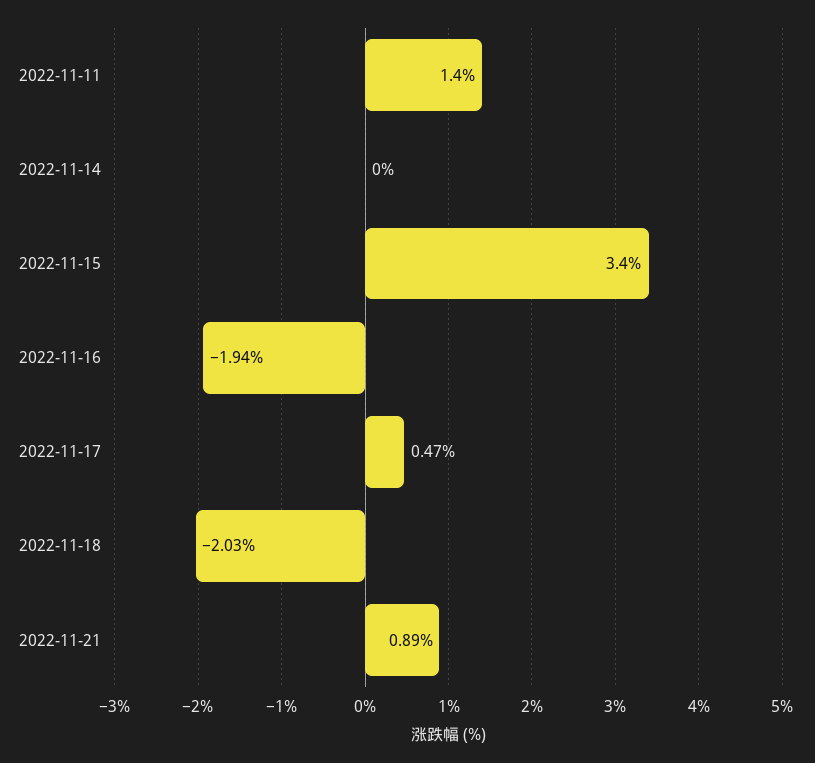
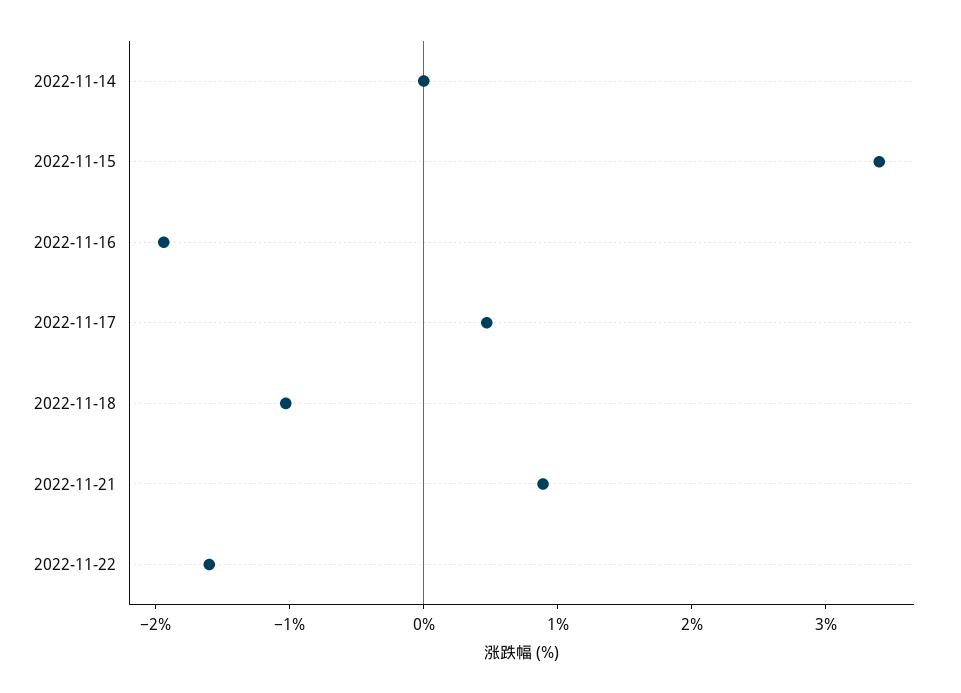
2022-11-11: 1.4 -> none
2022-11-18: -2.03 -> -1
2022-11-22: none -> -1.6

